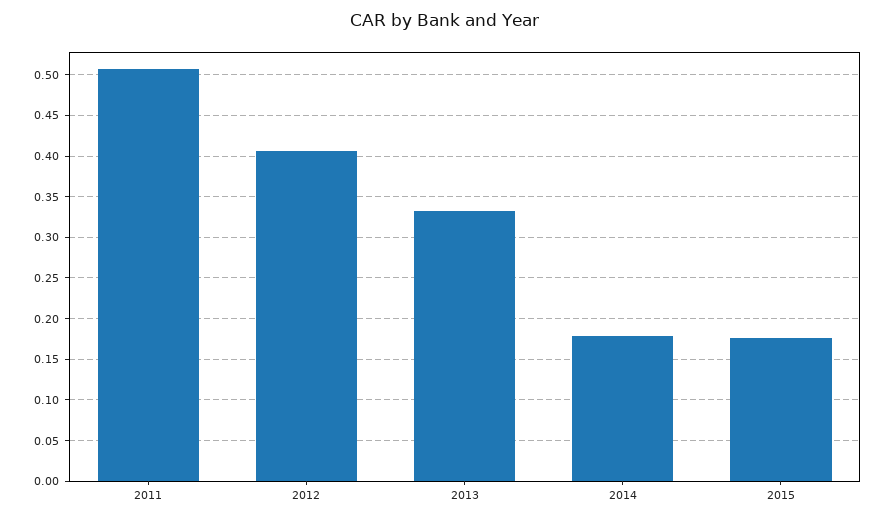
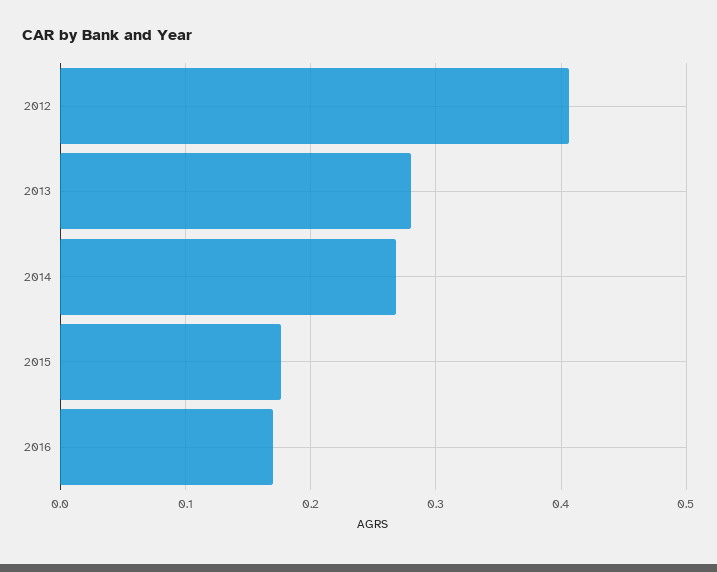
2011: 0.51 -> none
2013: 0.33 -> 0.28
2014: 0.18 -> 0.27
2016: none -> 0.17

